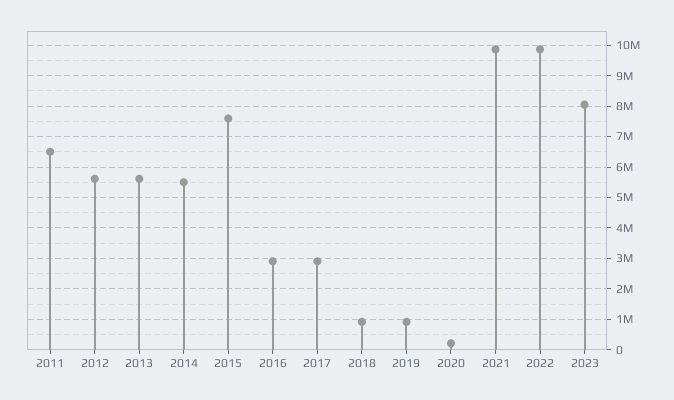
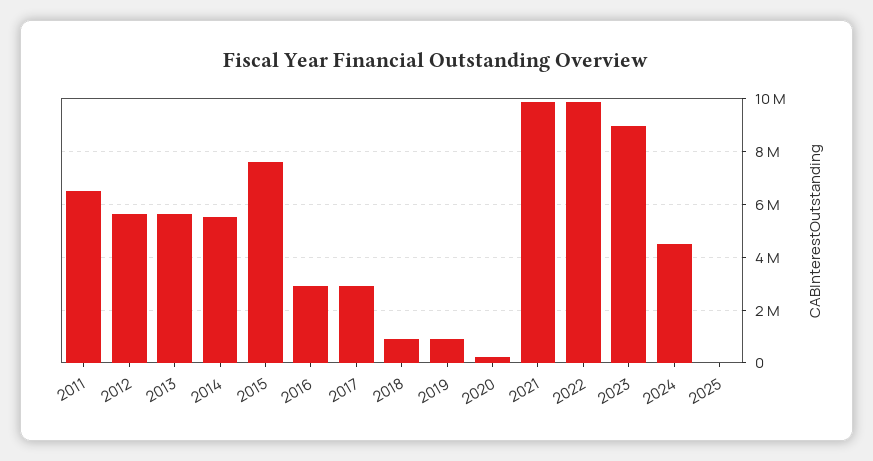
2023: 8000000 -> 9000000
2024: none -> 4500000
2025: none -> 0

